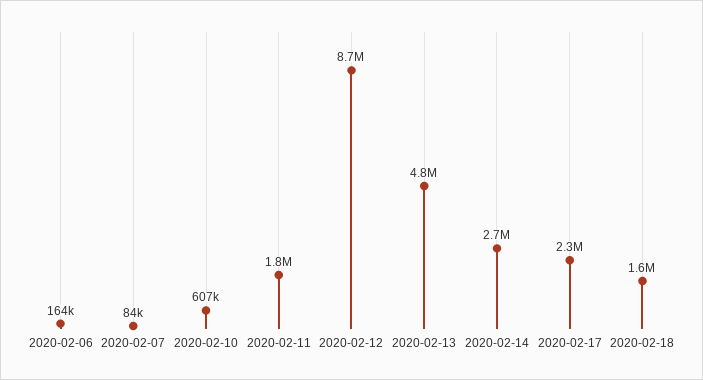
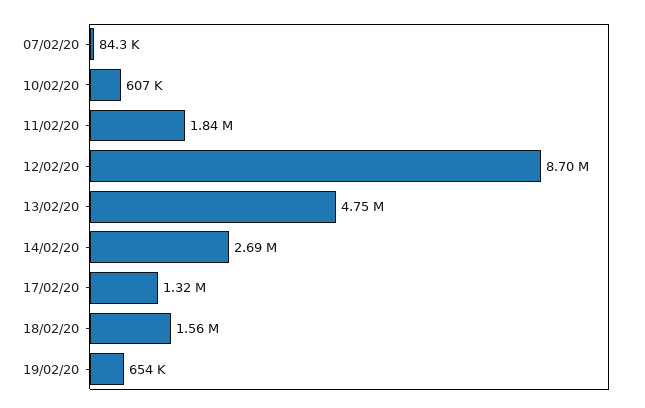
2020-02-06: 164000 -> none
2020-02-17: 2300000 -> 1320000
19/02/20: none -> 654000

